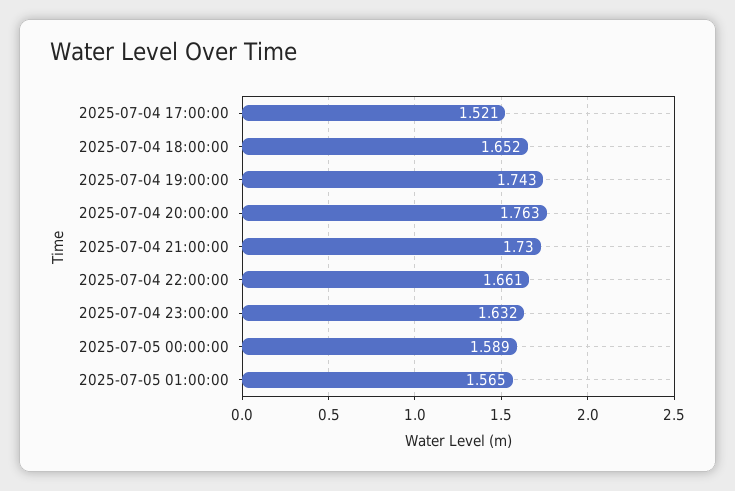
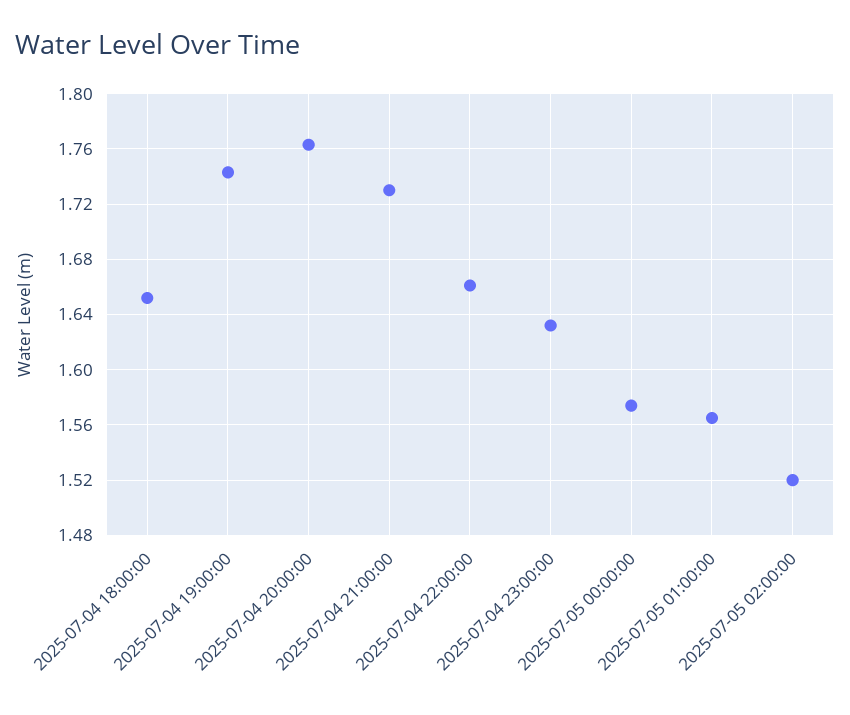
2025-07-04 17:00:00: 1.521 -> none
2025-07-05 00:00:00: 1.589 -> 1.575
2025-07-05 02:00:00: none -> 1.52

